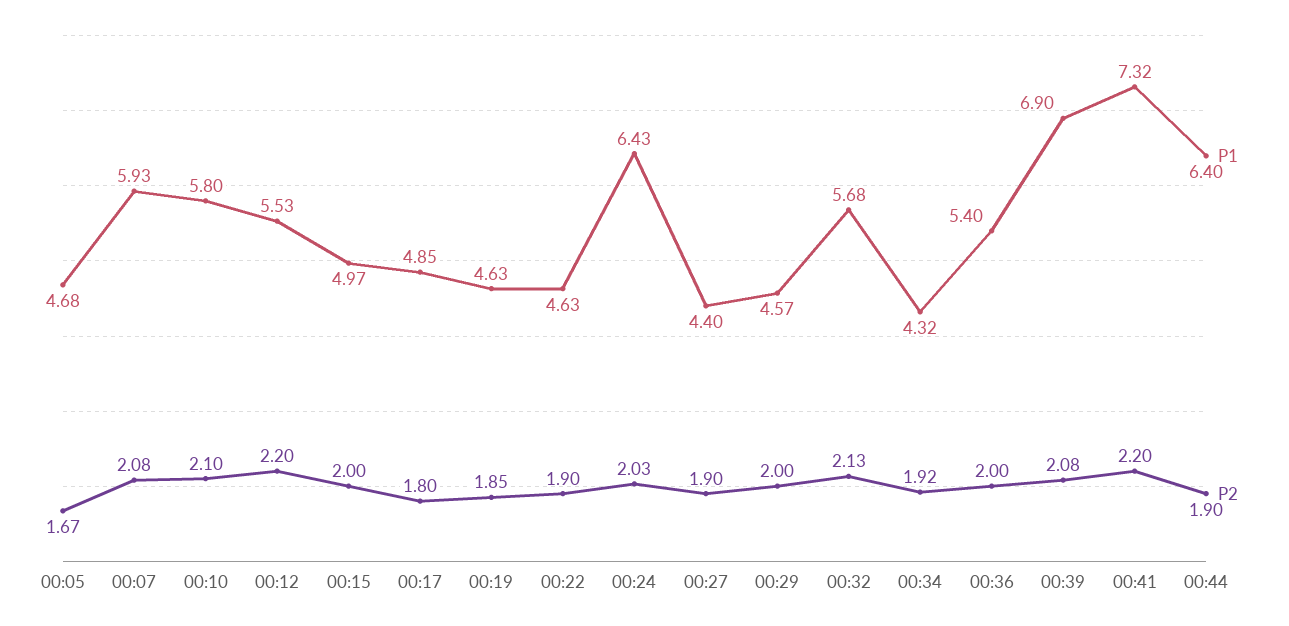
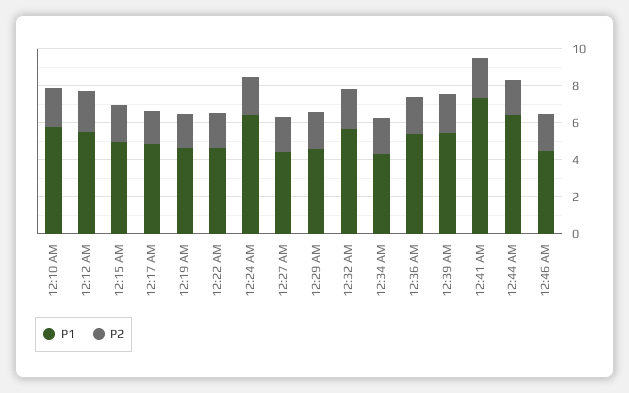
P1, 00:05: 4.68 -> none
P2, 00:05: 1.67 -> none
P1, 00:07: 5.93 -> none
P2, 00:07: 2.08 -> none
P1, 00:39: 6.9 -> 5.5
P1, 12:46 AM: none -> 4.5
P2, 12:46 AM: none -> 2

